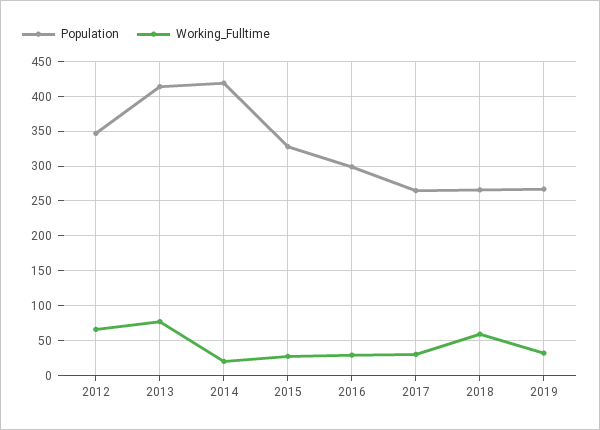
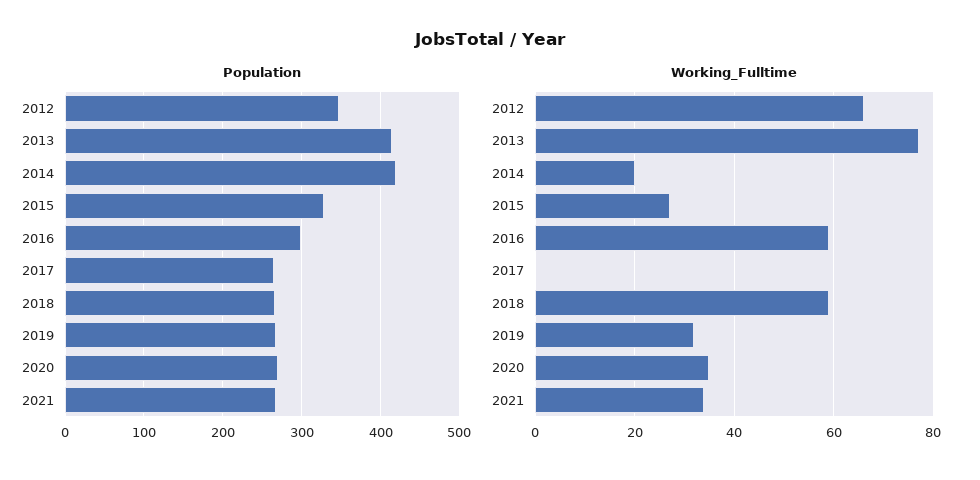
Working_Fulltime, 2016: 30 -> 60
Working_Fulltime, 2017: 30 -> 0
Population, 2020: none -> 270
Population, 2021: none -> 270
Working_Fulltime, 2020: none -> 35
Working_Fulltime, 2021: none -> 35

